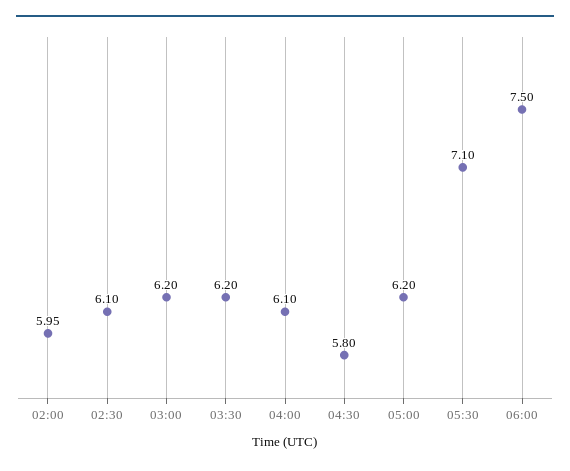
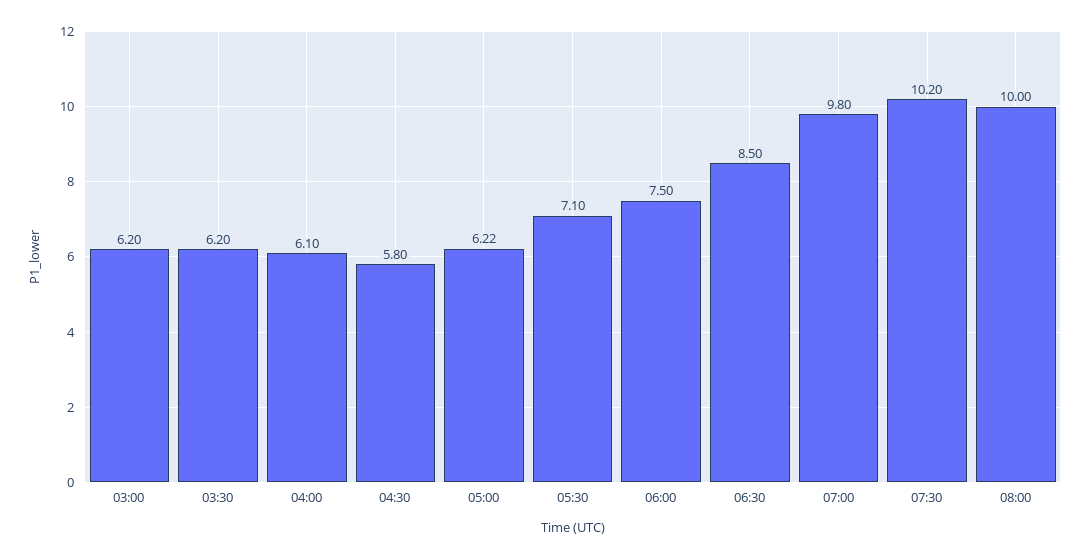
02:00: 5.95 -> none
02:30: 6.1 -> none
05:00: 6.2 -> 6.22
06:30: none -> 8.5
07:00: none -> 9.8
07:30: none -> 10.2
08:00: none -> 10

